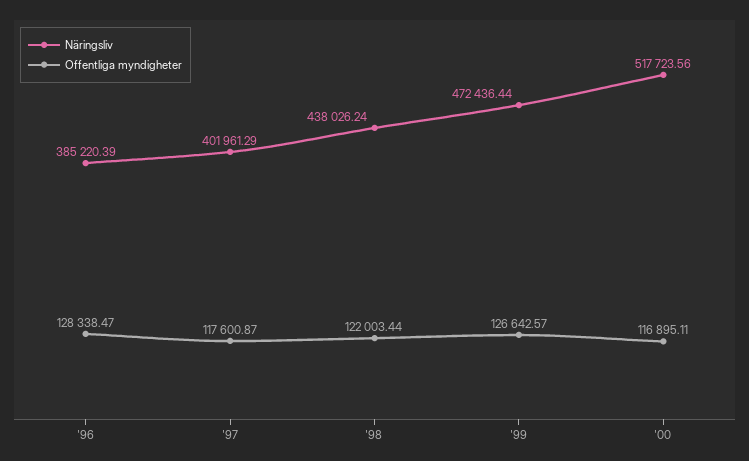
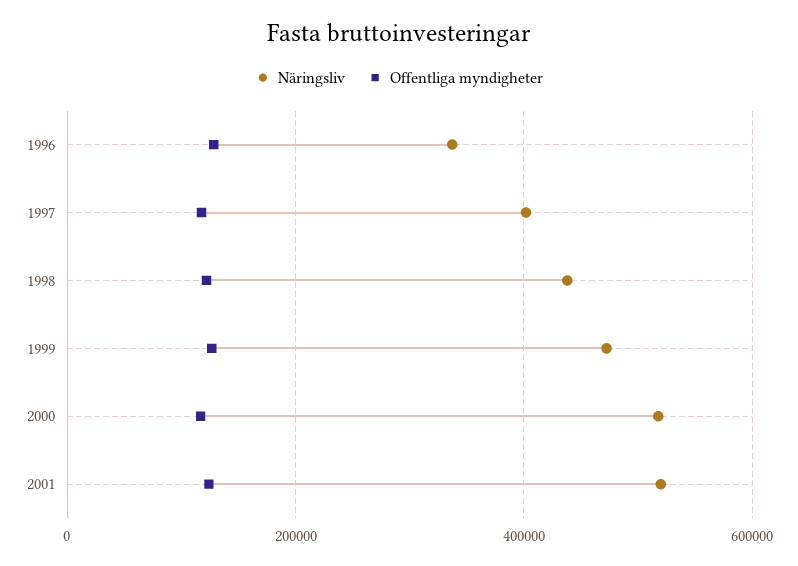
Näringsliv, '96: 385220.39 -> 340000
Näringsliv, 2001: none -> 520000
Offentliga myndigheter, 2001: none -> 120000

